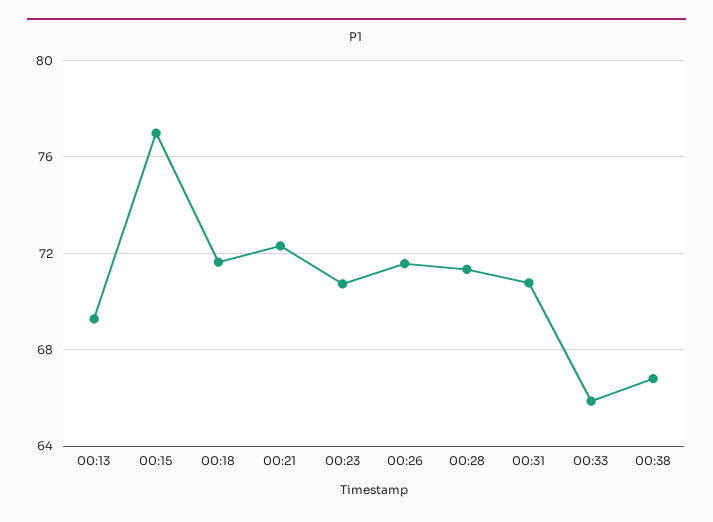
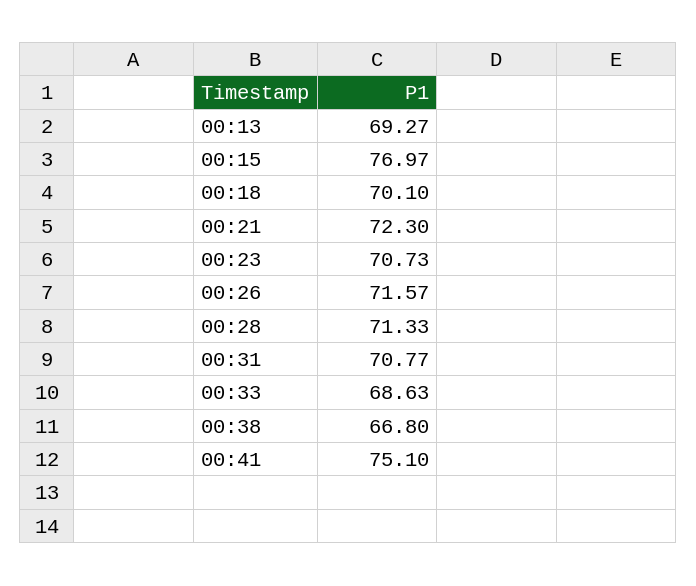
00:18: 71.5 -> 70.1
00:33: 66 -> 68.63
00:41: none -> 75.1

